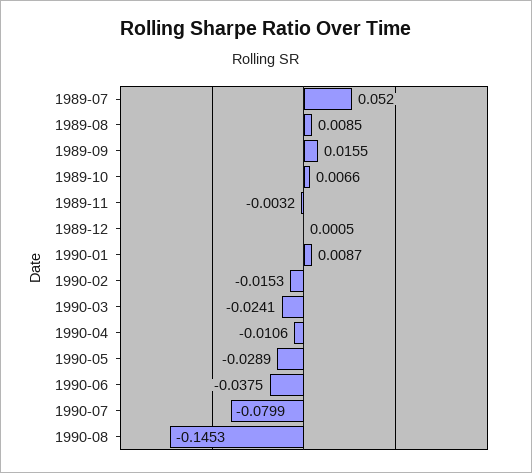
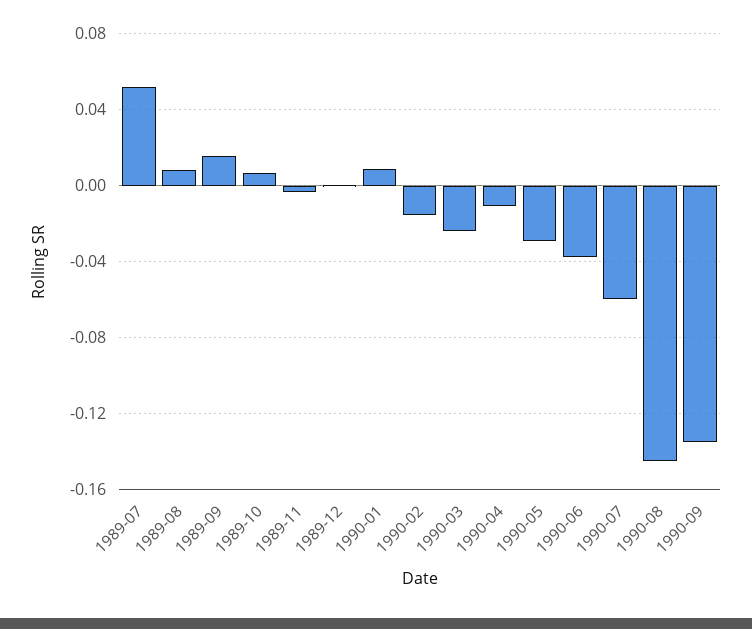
1990-07: -0.0799 -> -0.06
1990-09: none -> -0.135

